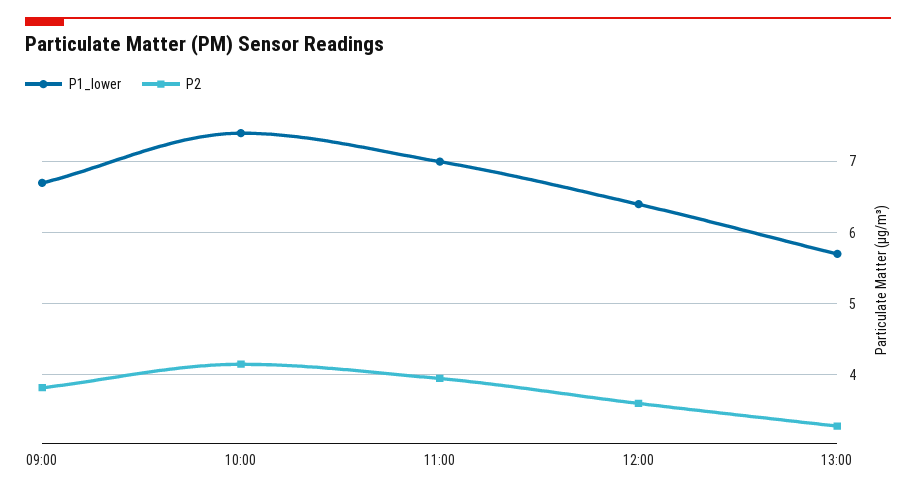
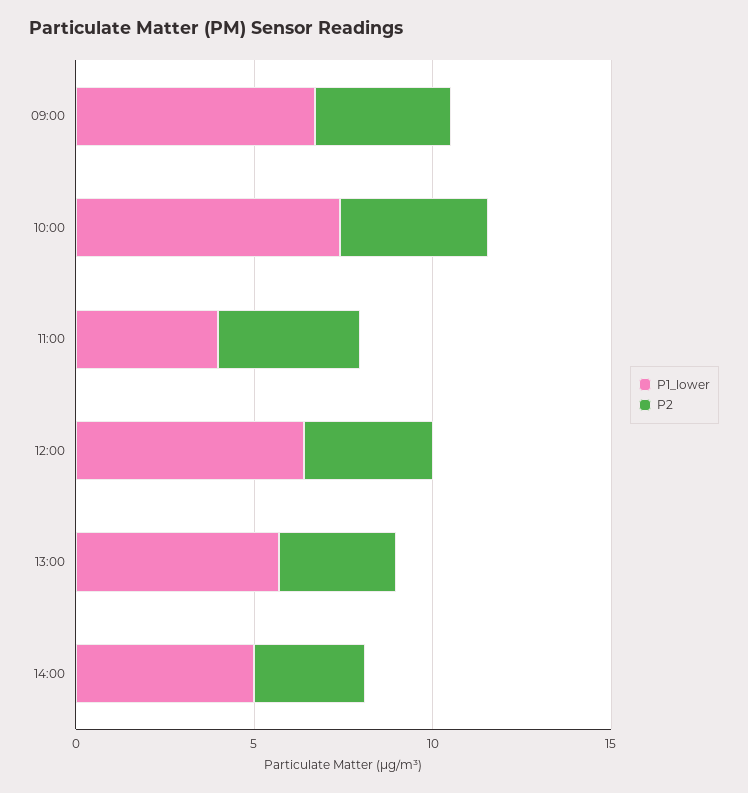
P1_lower, 11:00: 7 -> 4
P1_lower, 14:00: none -> 5
P2, 14:00: none -> 3

